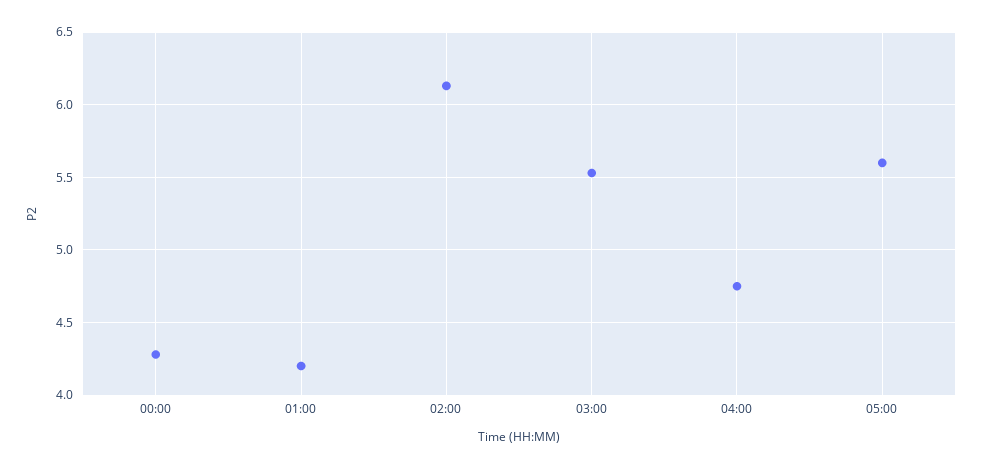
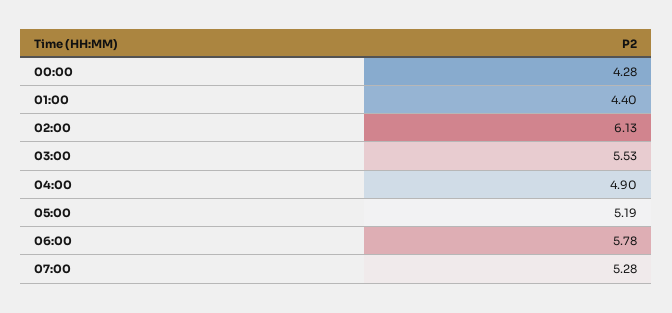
01:00: 4.2 -> 4.4
04:00: 4.75 -> 4.9
05:00: 5.6 -> 5.19
06:00: none -> 5.78
07:00: none -> 5.28

